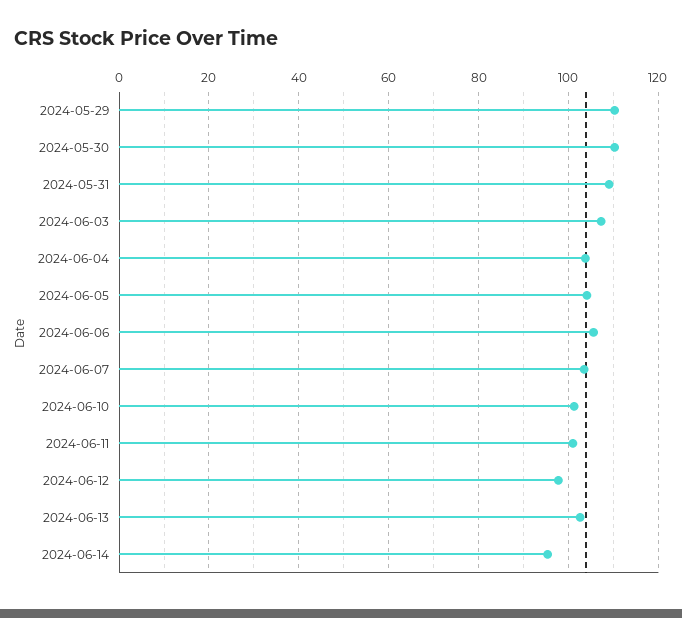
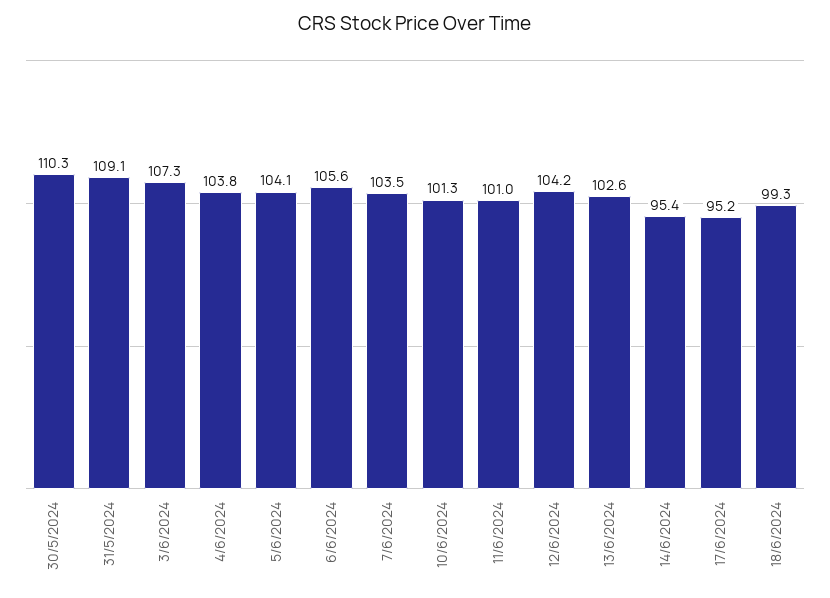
2024-05-29: 110 -> none
2024-06-12: 98 -> 104.2
17/6/2024: none -> 95.2
18/6/2024: none -> 99.3

